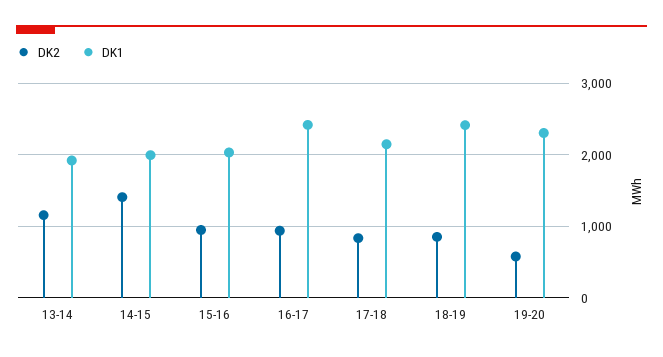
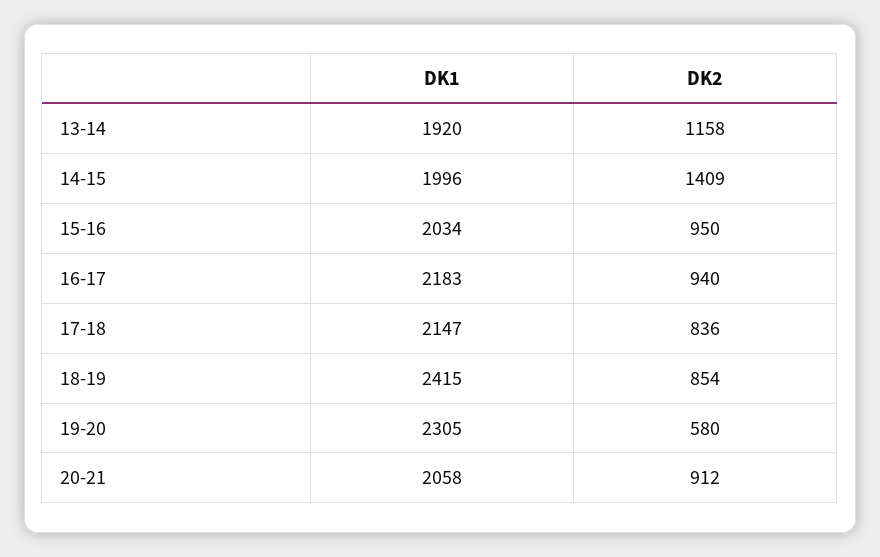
DK1, 16-17: 2400 -> 2183
DK1, 20-21: none -> 2058
DK2, 20-21: none -> 912

